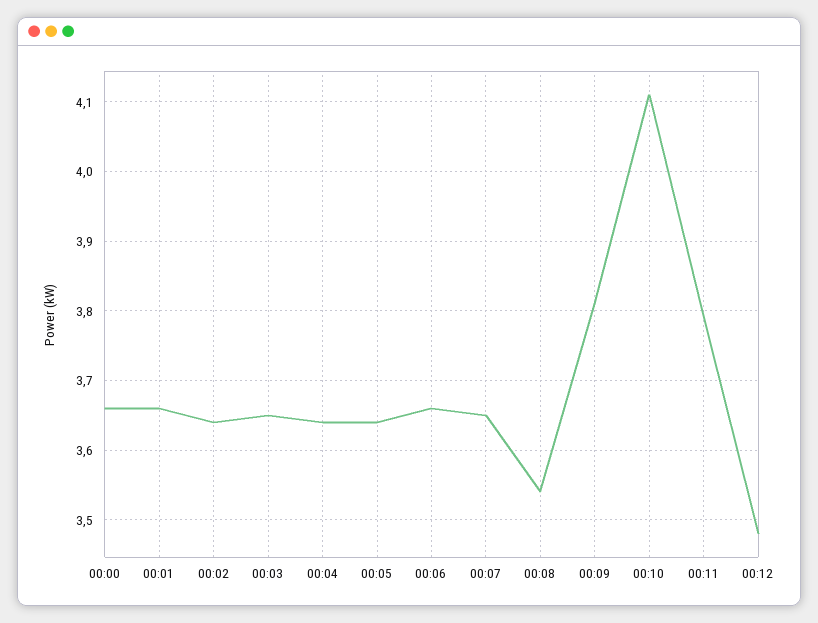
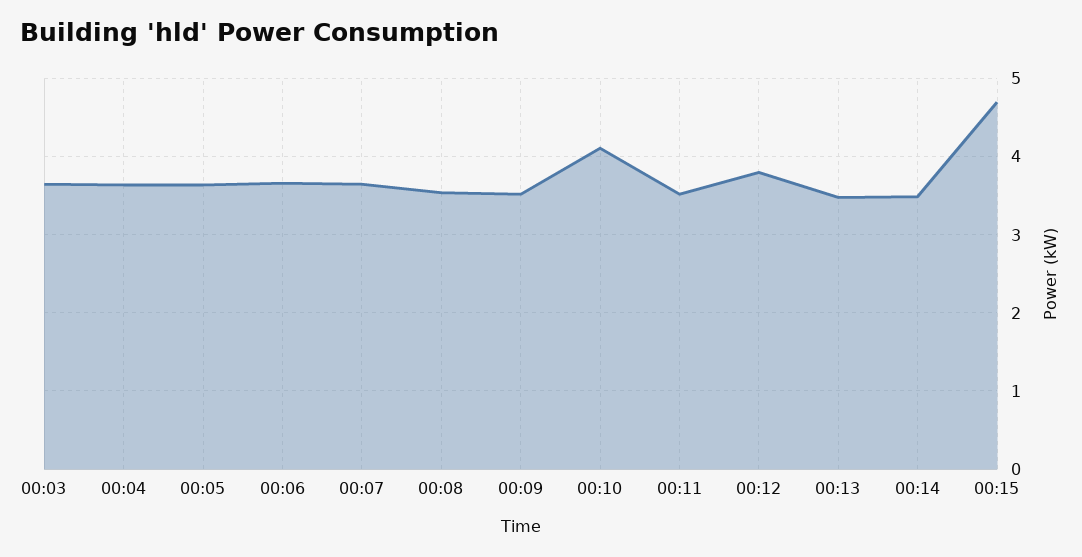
00:00: 3.66 -> none
00:01: 3.66 -> none
00:02: 3.64 -> none
00:09: 3.81 -> 3.5
00:11: 3.79 -> 3.5
00:12: 3.48 -> 3.8
00:13: none -> 3.5
00:14: none -> 3.5
00:15: none -> 4.7

